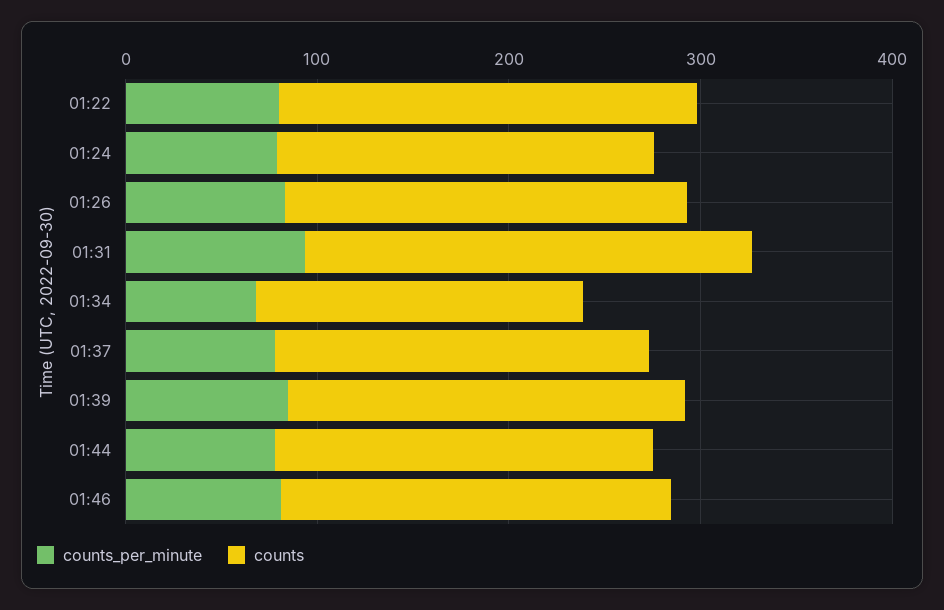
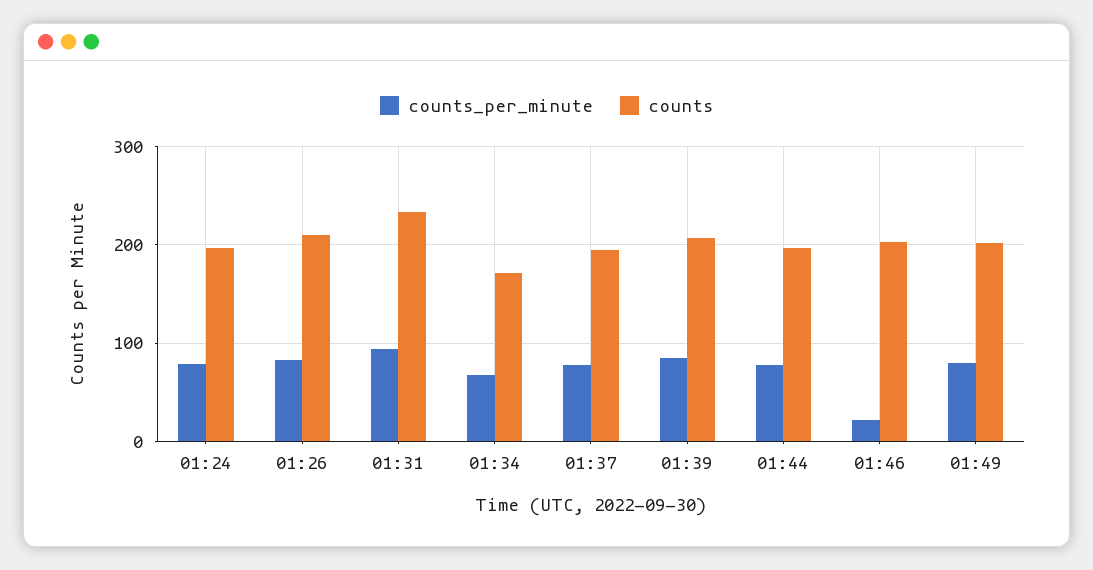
counts_per_minute, 01:22: 80 -> none
counts, 01:22: 220 -> none
counts_per_minute, 01:46: 80 -> 20
counts_per_minute, 01:49: none -> 80
counts, 01:49: none -> 200

